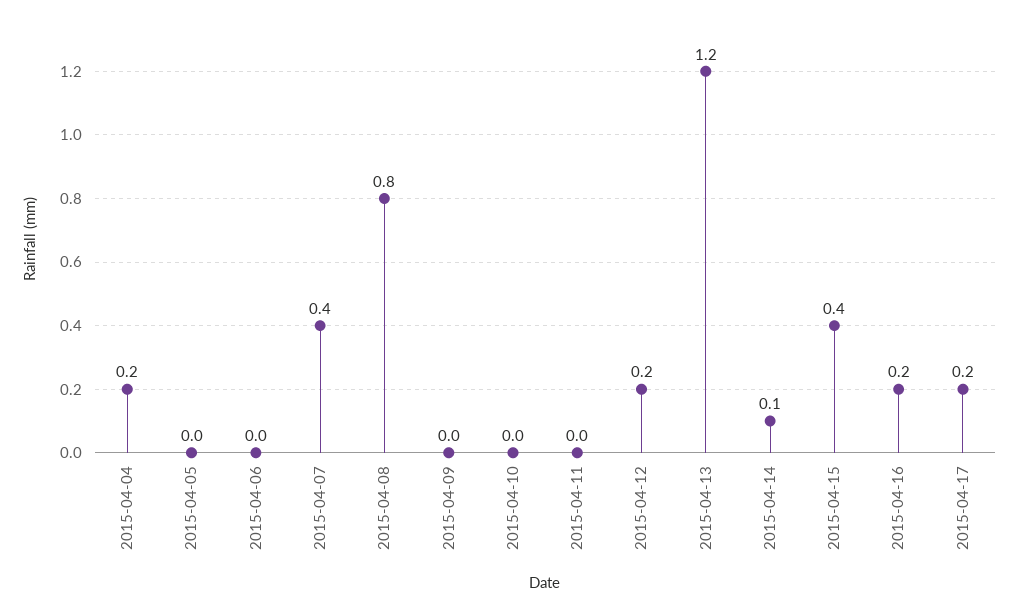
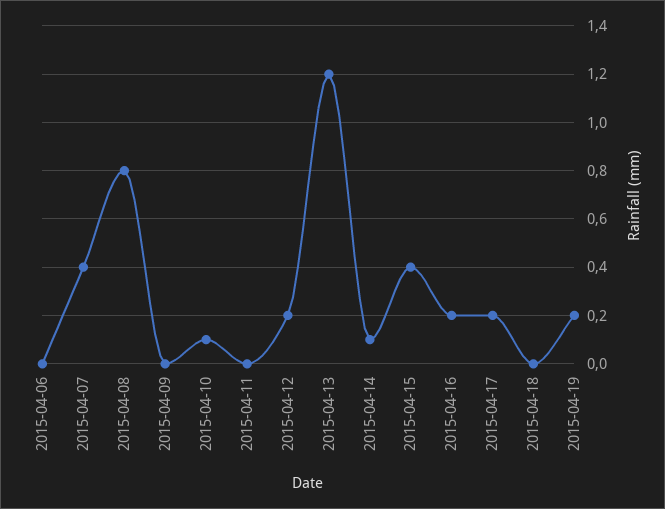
2015-04-04: 0.2 -> none
2015-04-05: 0 -> none
2015-04-10: 0 -> 0.1
2015-04-18: none -> 0
2015-04-19: none -> 0.2

